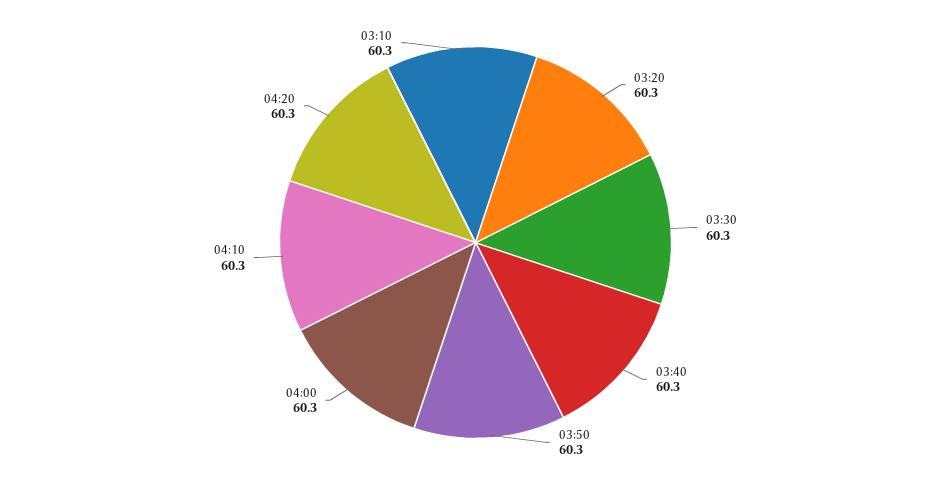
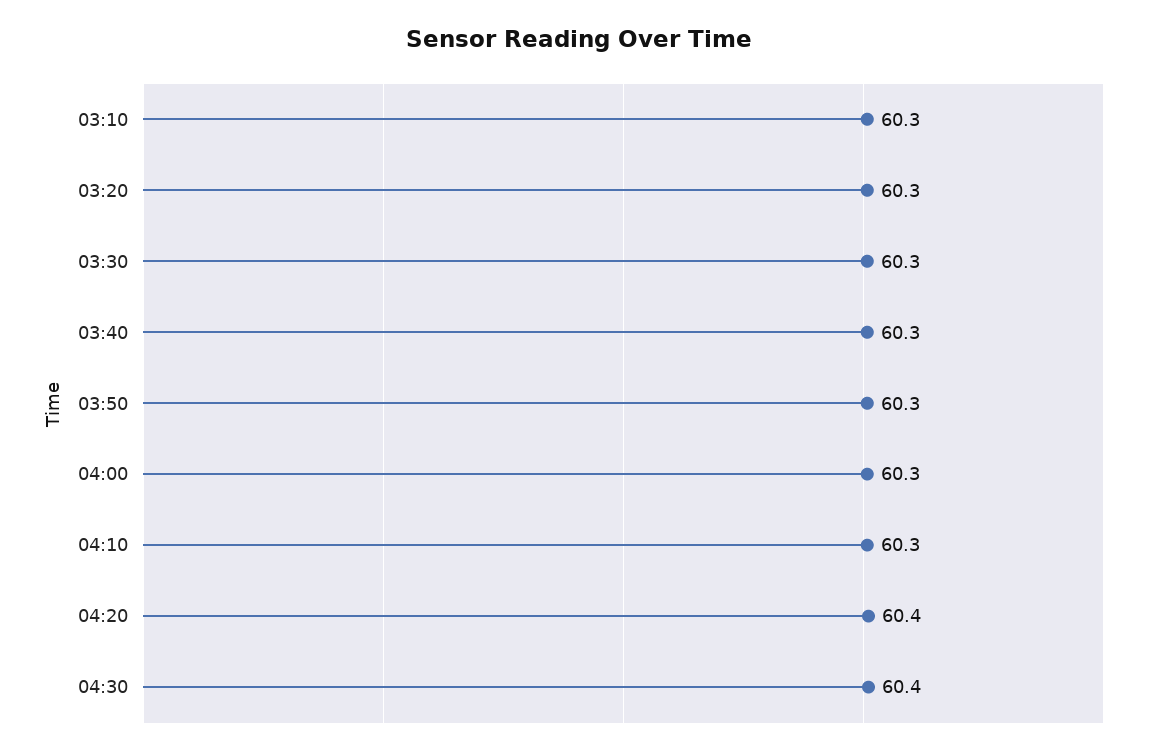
04:20: 60.3 -> 60.4
04:30: none -> 60.4

